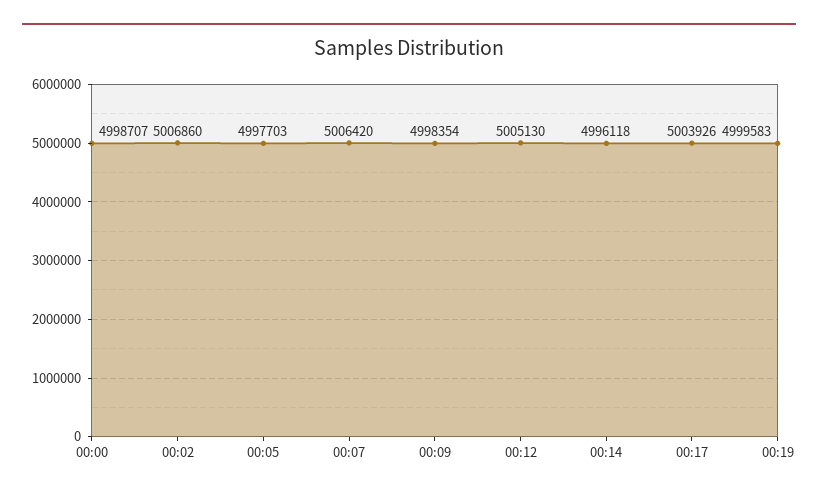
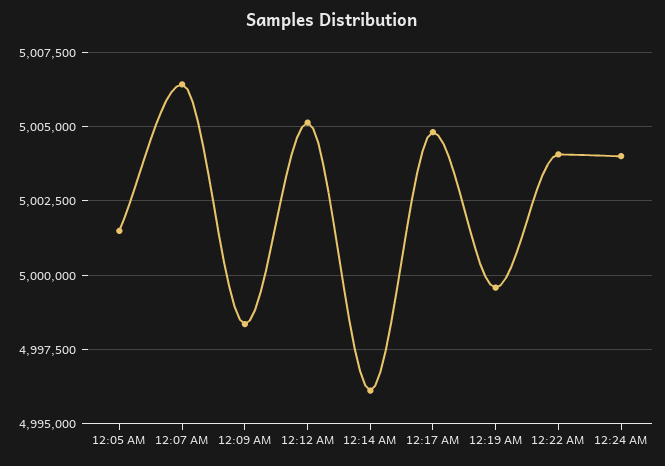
00:00: 4998707 -> none
00:02: 5006860 -> none
00:05: 4997703 -> 5001500
00:17: 5003926 -> 5004750
12:22 AM: none -> 5004000
12:24 AM: none -> 5004000

